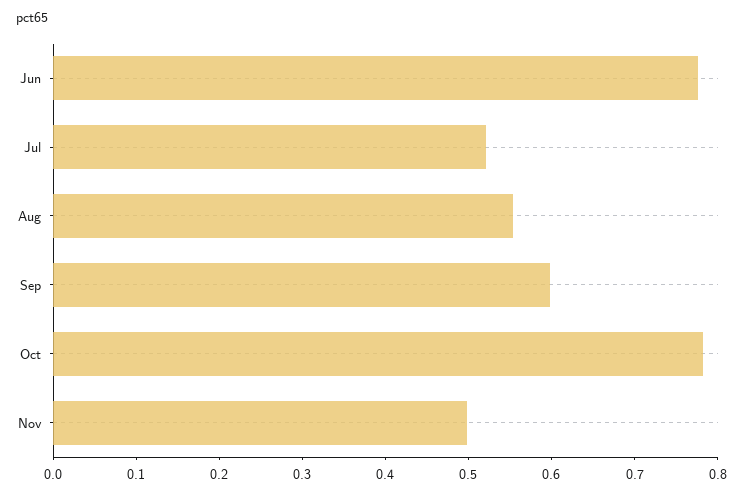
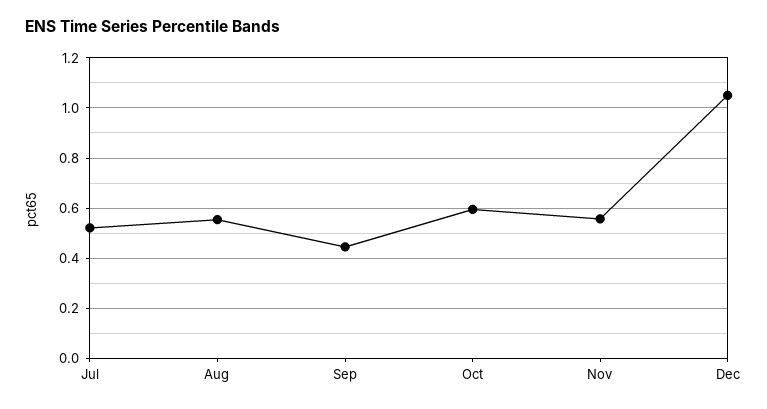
Jun: 0.78 -> none
Sep: 0.6 -> 0.45
Oct: 0.78 -> 0.6
Nov: 0.5 -> 0.55
Dec: none -> 1.05

